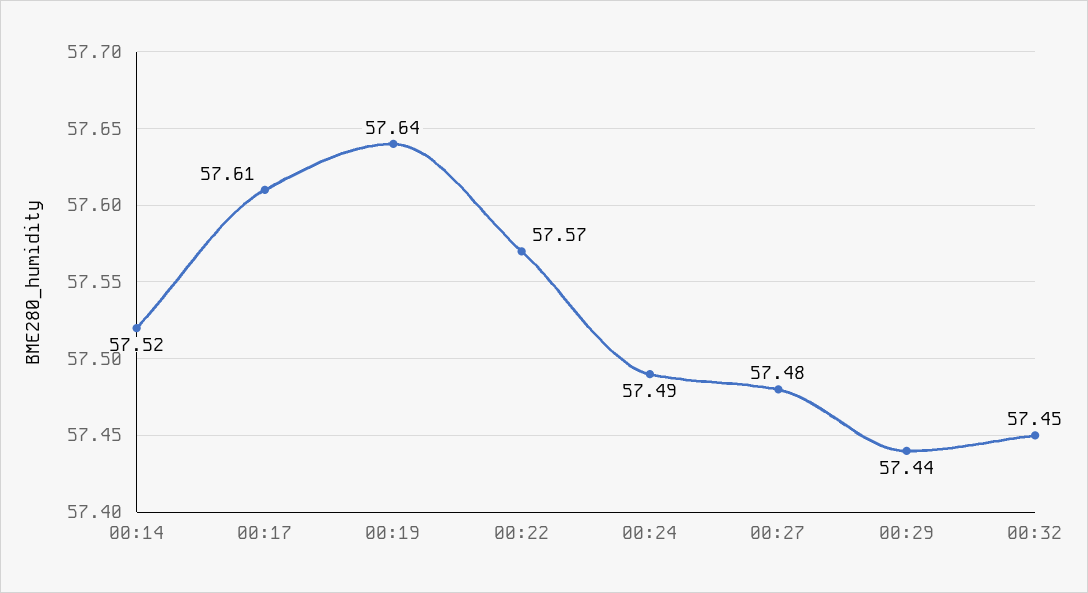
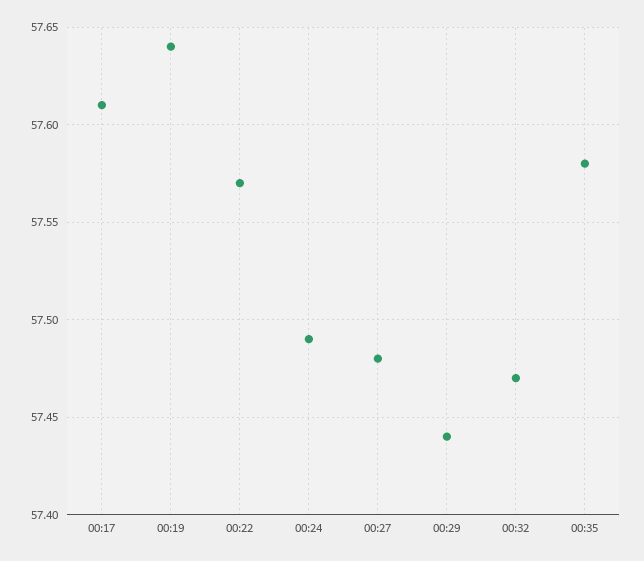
00:14: 57.52 -> none
00:32: 57.45 -> 57.47
00:35: none -> 57.58

